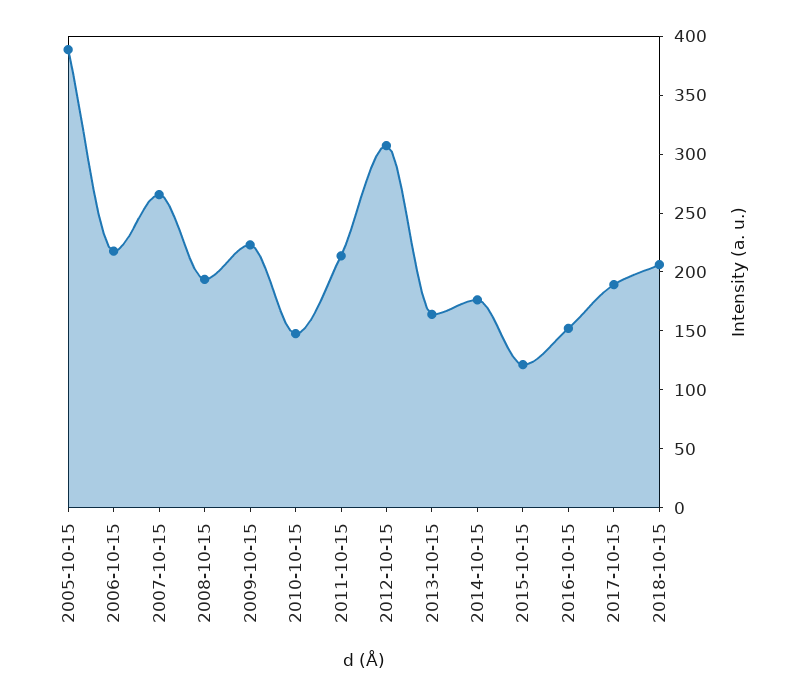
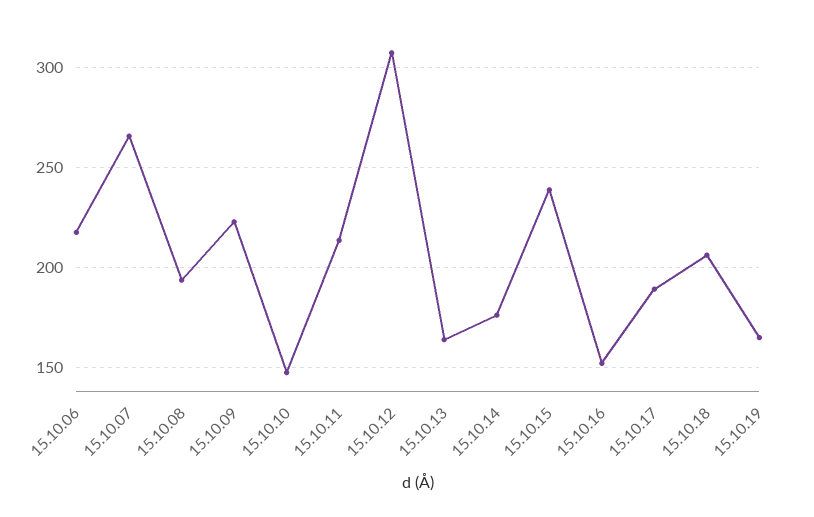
2005-10-15: 390 -> none
2015-10-15: 120 -> 240
15.10.19: none -> 165

